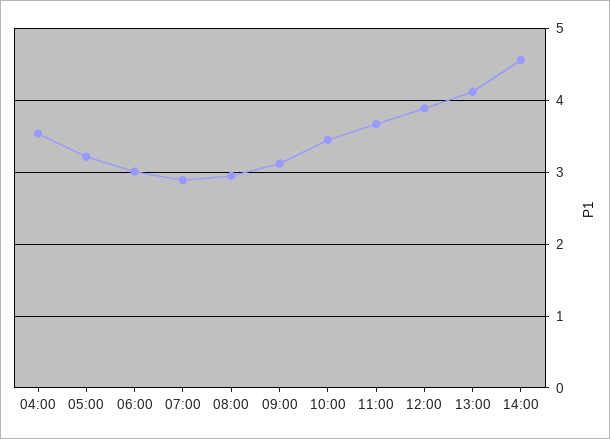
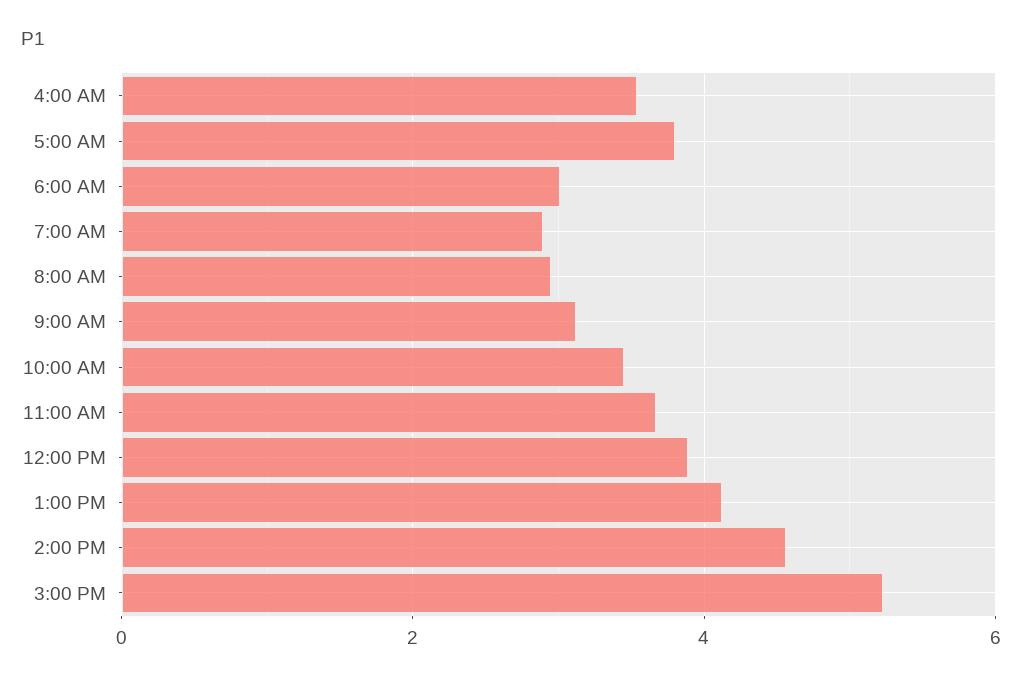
05:00: 3.2 -> 3.8
3:00 PM: none -> 5.2

